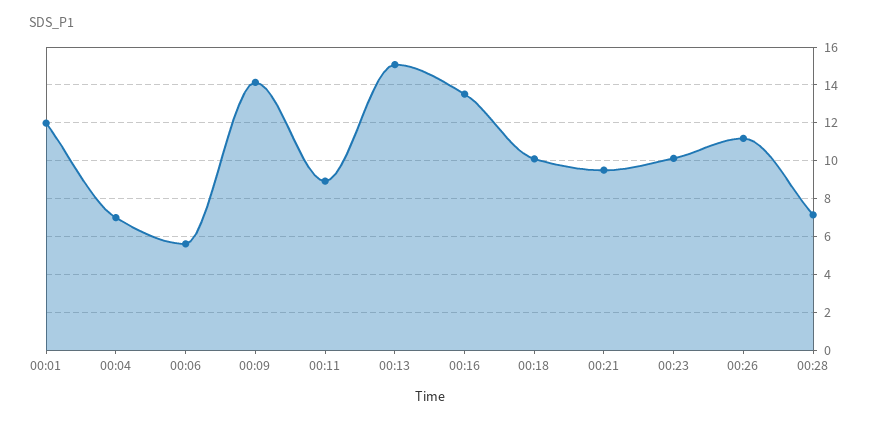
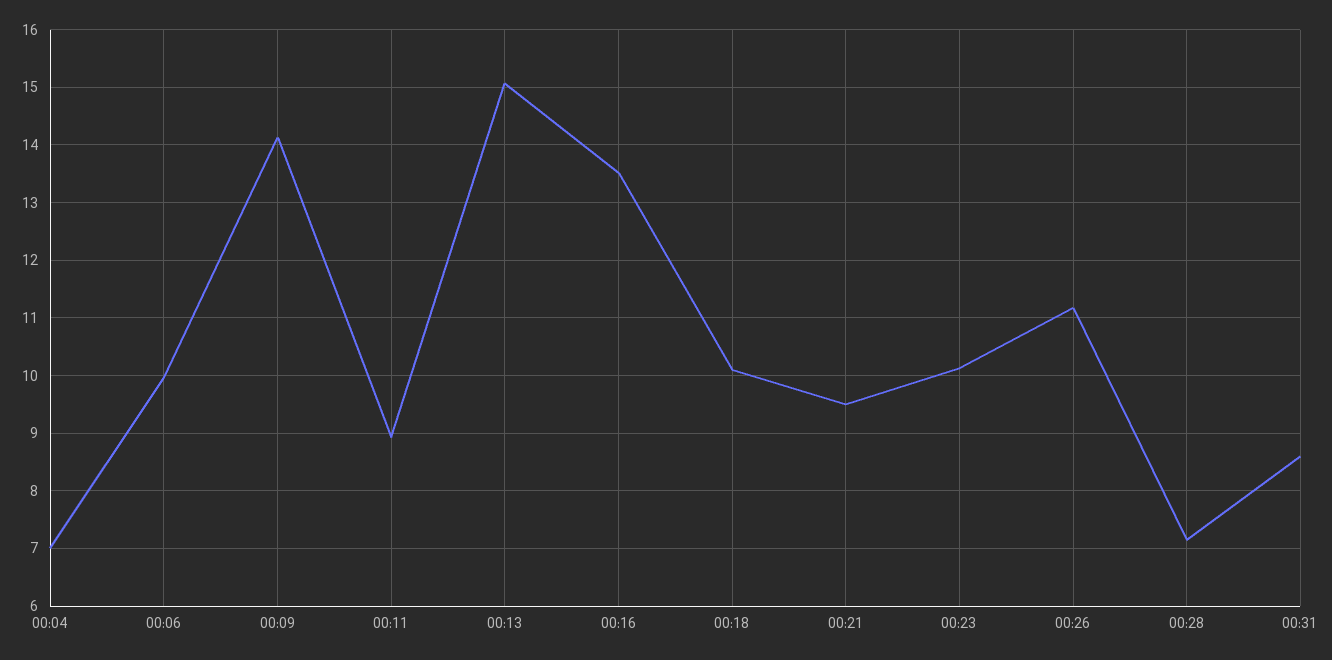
00:01: 12 -> none
00:06: 5.5 -> 10
00:31: none -> 8.6

